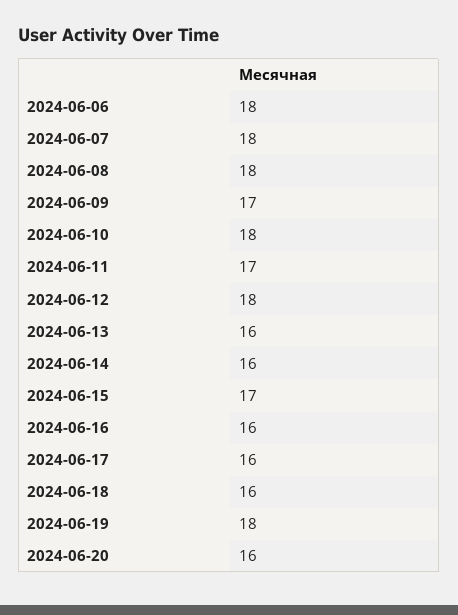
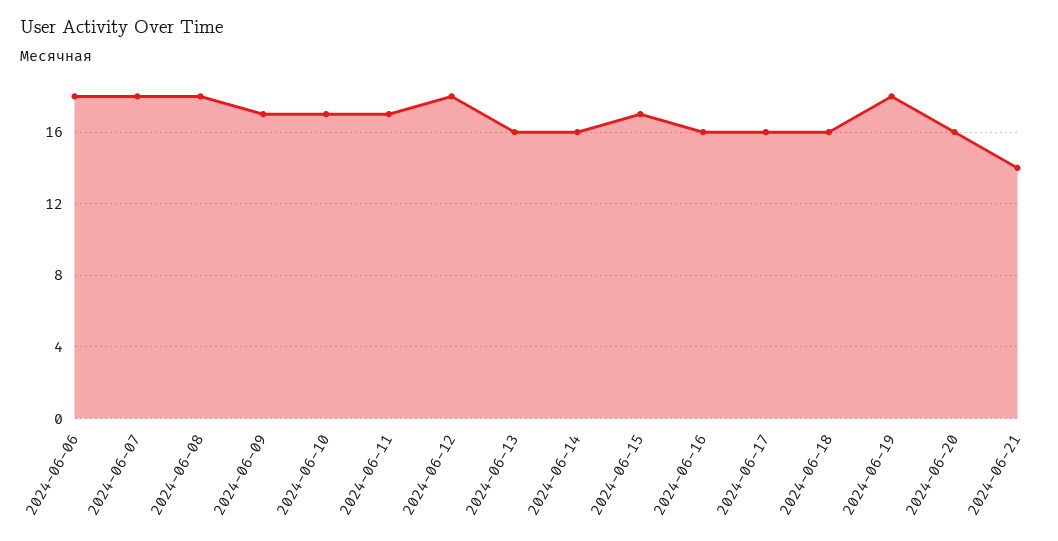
2024-06-10: 18 -> 17
2024-06-21: none -> 14

